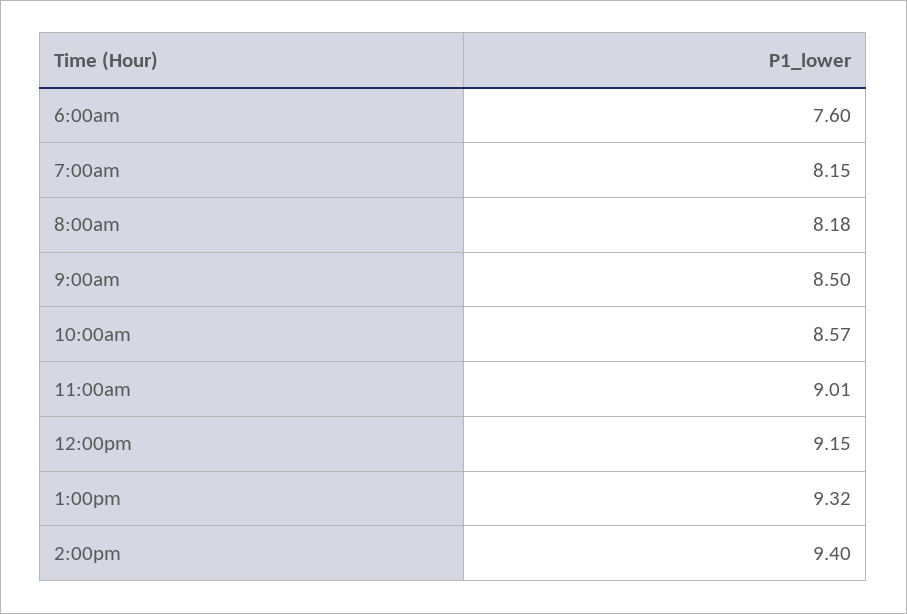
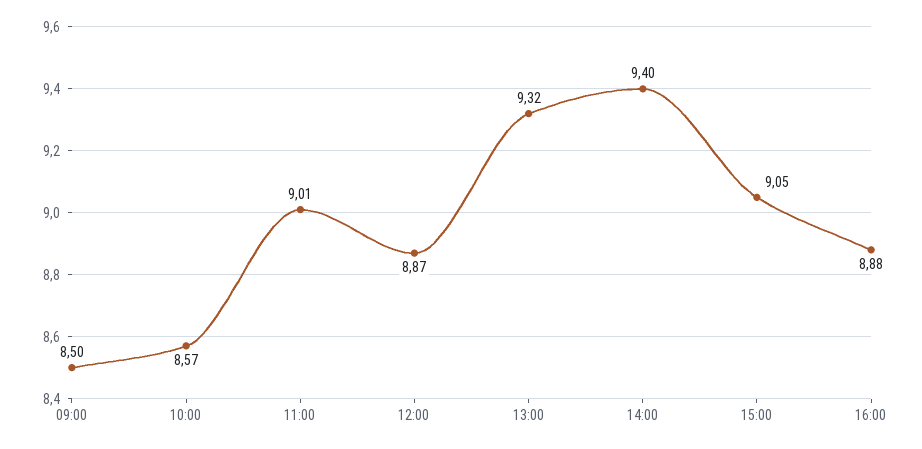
6:00am: 7.6 -> none
7:00am: 8.15 -> none
8:00am: 8.18 -> none
12:00pm: 9.15 -> 8.87
15:00: none -> 9.05
16:00: none -> 8.88

